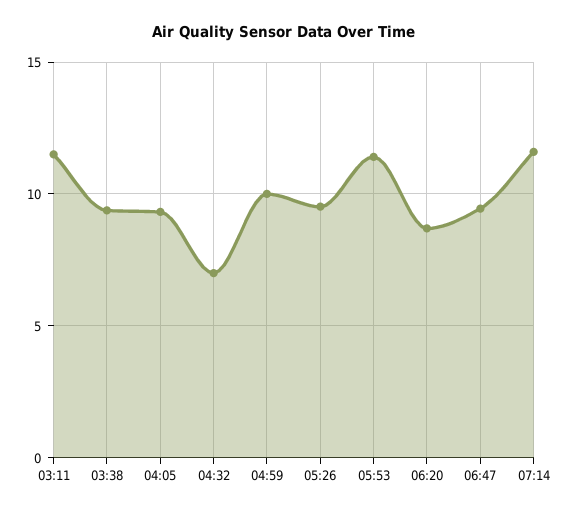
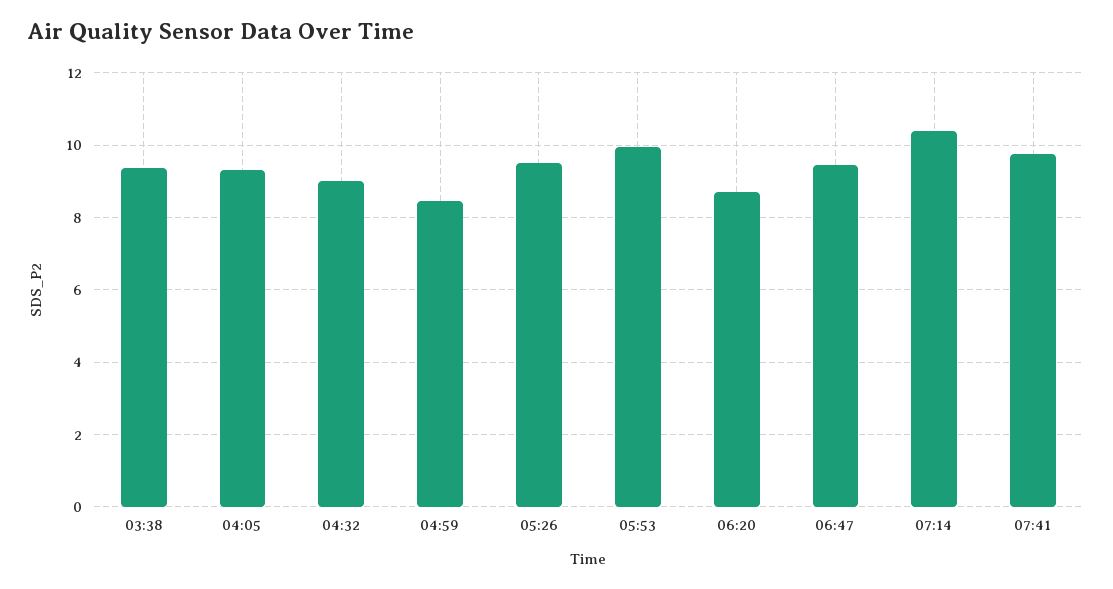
03:11: 11.5 -> none
04:32: 7 -> 9
04:59: 10 -> 8.4
05:53: 11.5 -> 10
07:14: 11.5 -> 10.4
07:41: none -> 9.8

